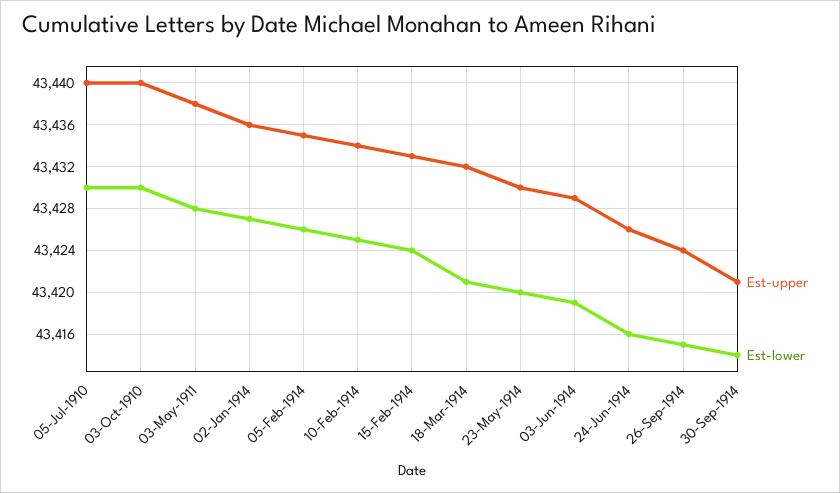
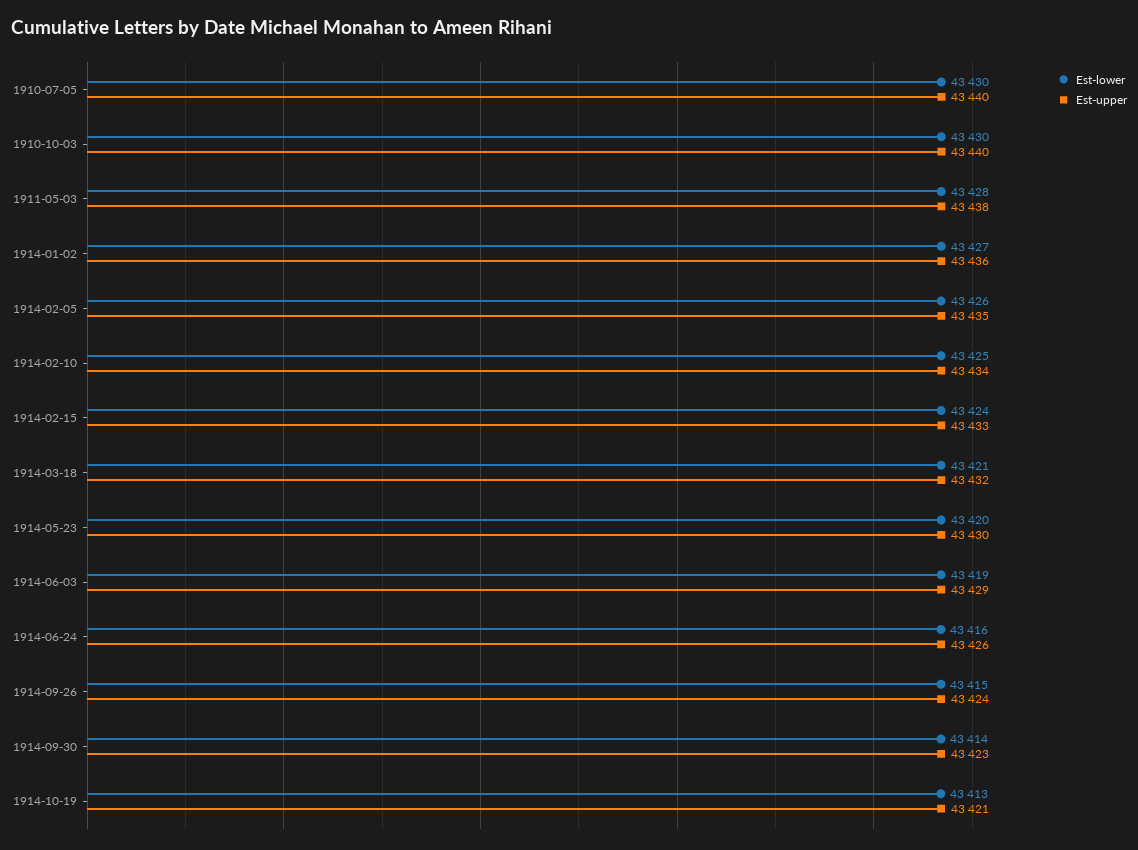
Est-upper, 30-Sep-1914: 43421 -> 43423
Est-lower, 1914-10-19: none -> 43413
Est-upper, 1914-10-19: none -> 43421

